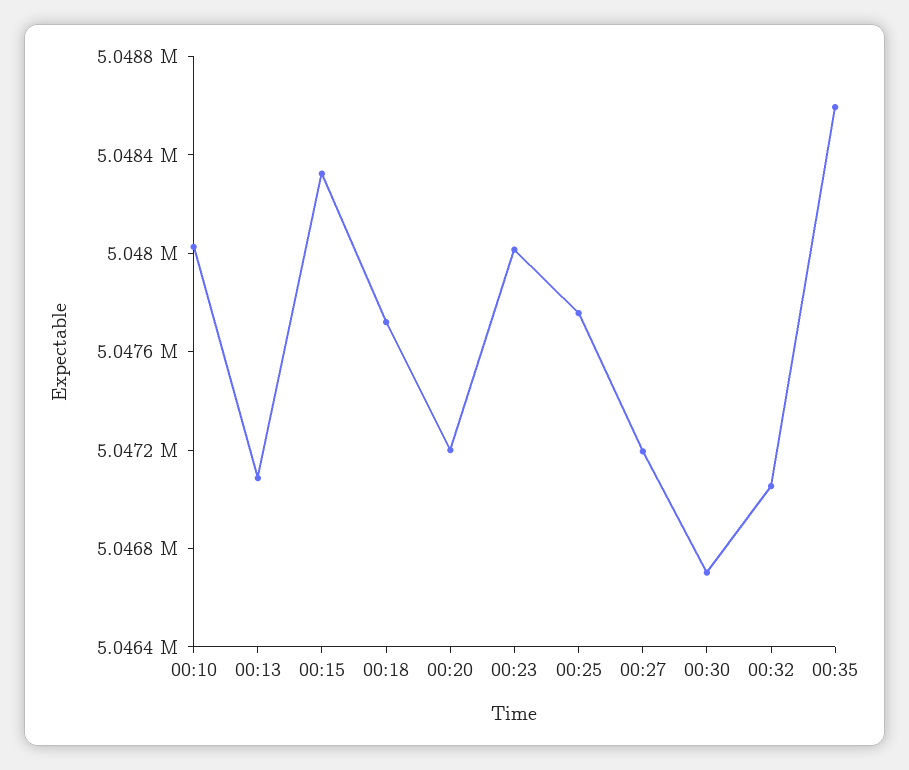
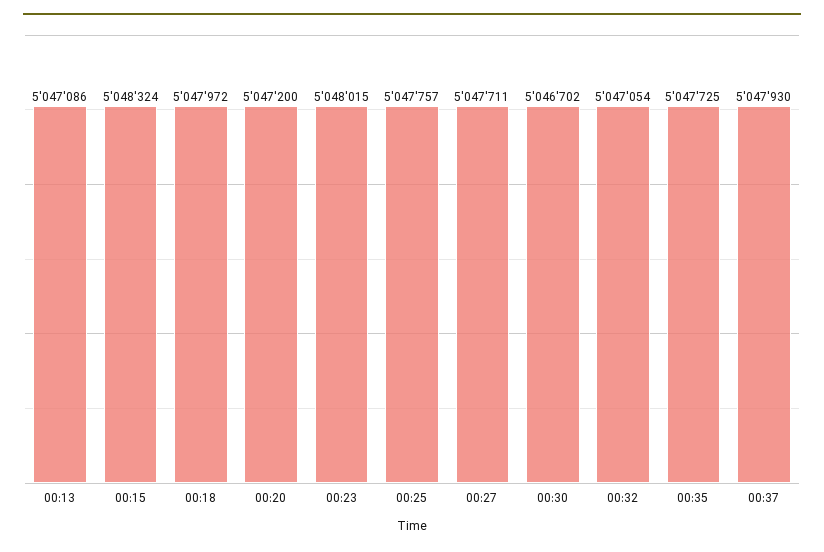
00:10: 5048000 -> none
00:18: 5047700 -> 5047972
00:27: 5047200 -> 5047711
00:35: 5048600 -> 5047725
00:37: none -> 5047930

